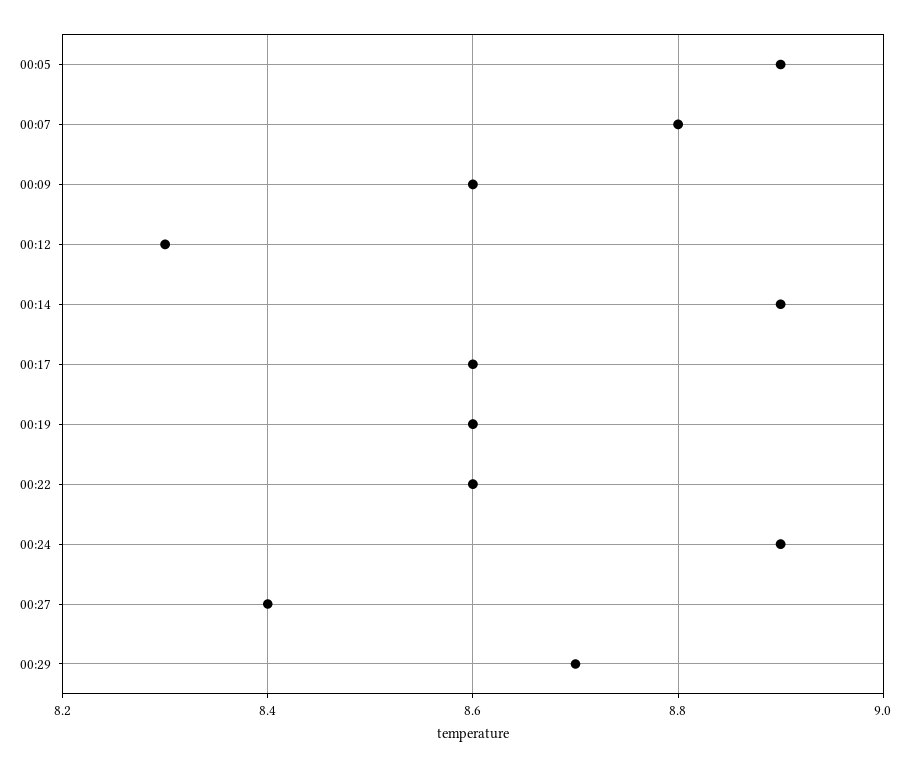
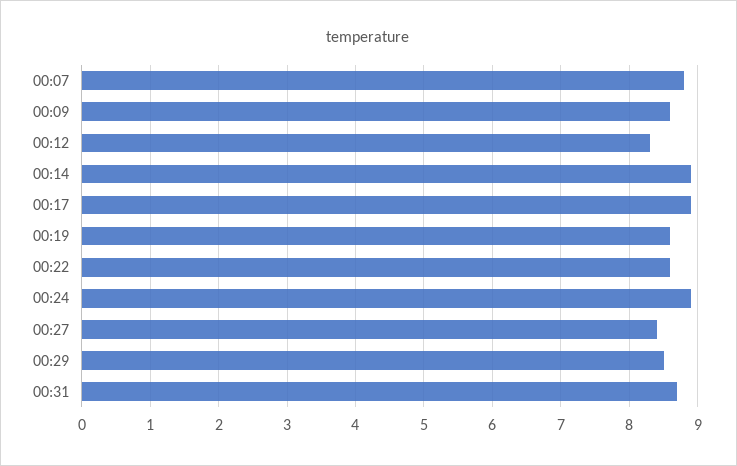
00:05: 8.9 -> none
00:17: 8.6 -> 8.9
00:29: 8.7 -> 8.5
00:31: none -> 8.7

